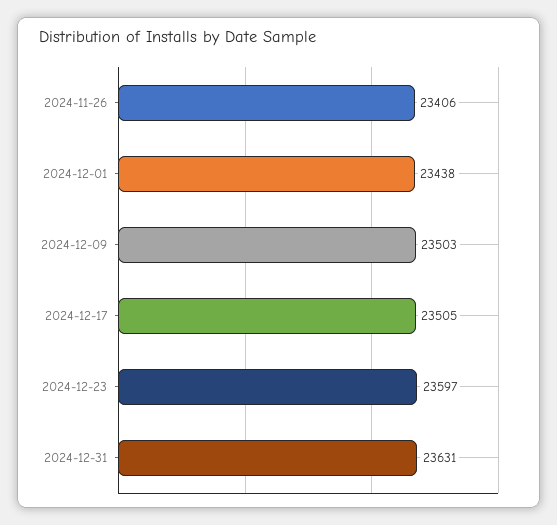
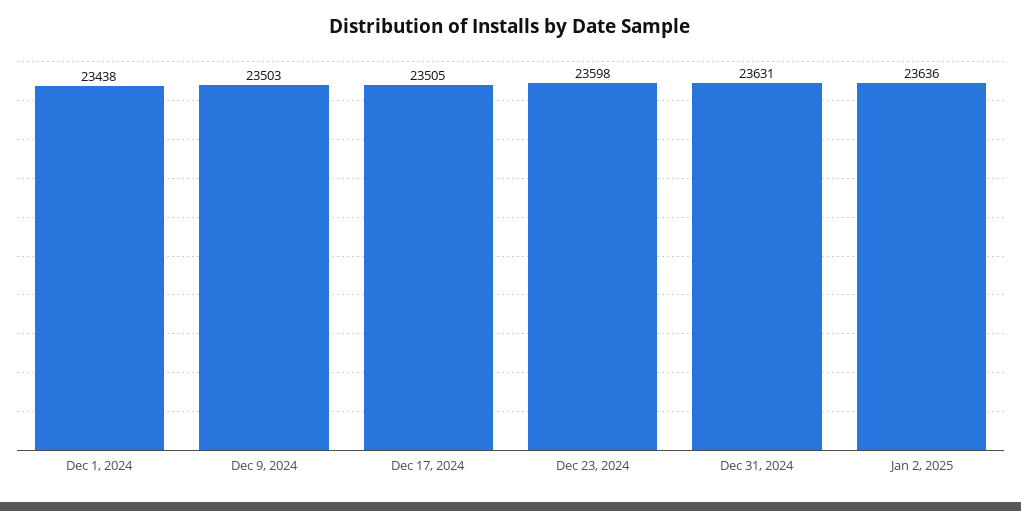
2024-11-26: 23406 -> none
2024-12-23: 23597 -> 23598
Jan 2, 2025: none -> 23636

